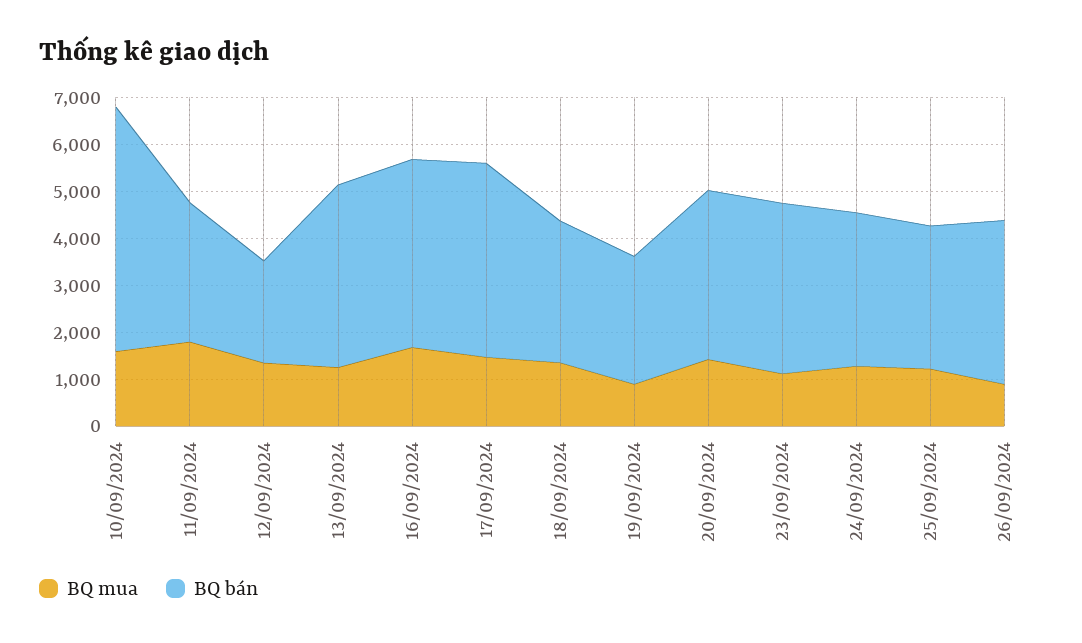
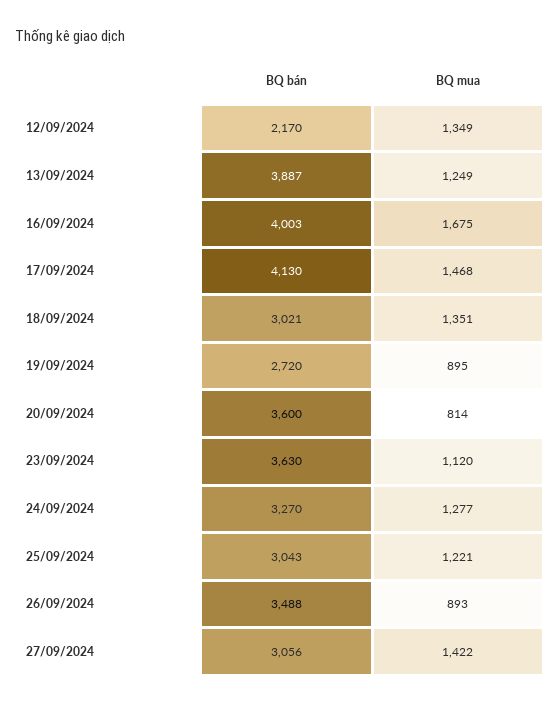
BQ mua, 10/09/2024: 1600 -> none
BQ bán, 10/09/2024: 5200 -> none
BQ mua, 11/09/2024: 1800 -> none
BQ bán, 11/09/2024: 3000 -> none
BQ mua, 20/09/2024: 1400 -> 814
BQ bán, 27/09/2024: none -> 3056
BQ mua, 27/09/2024: none -> 1422

